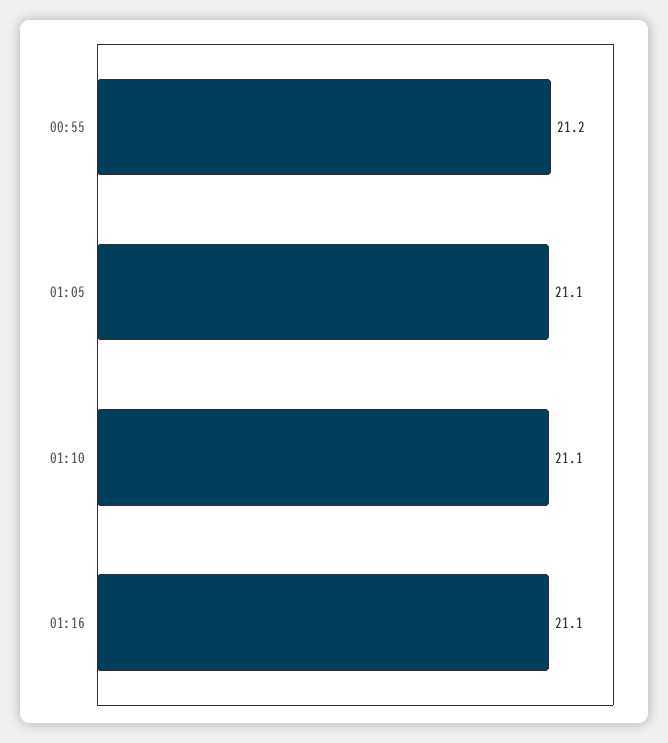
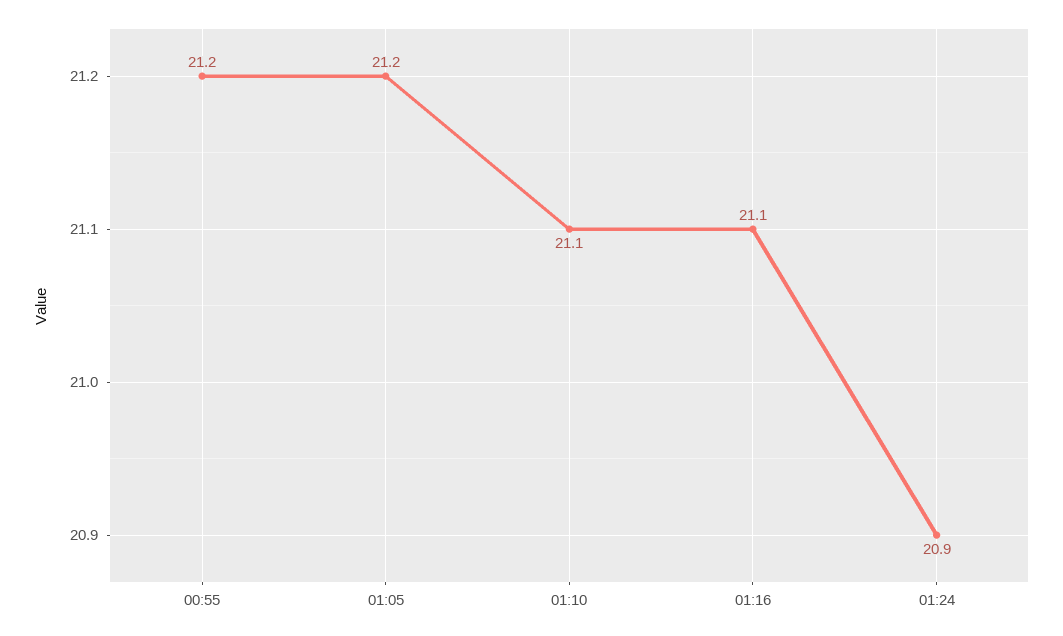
01:05: 21.1 -> 21.2
01:24: none -> 20.9

